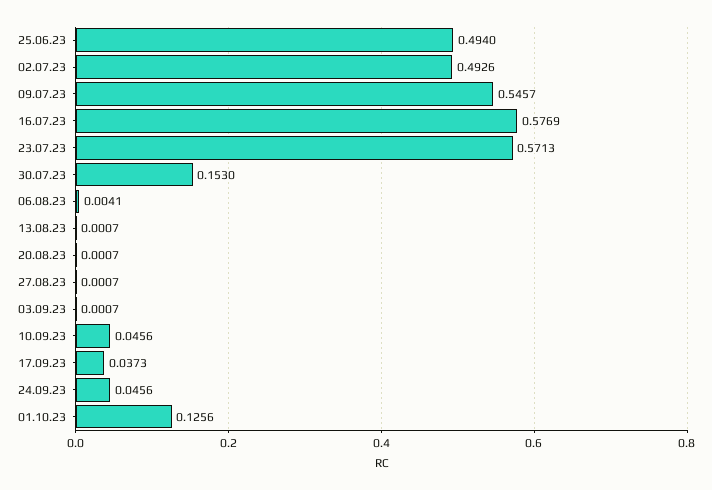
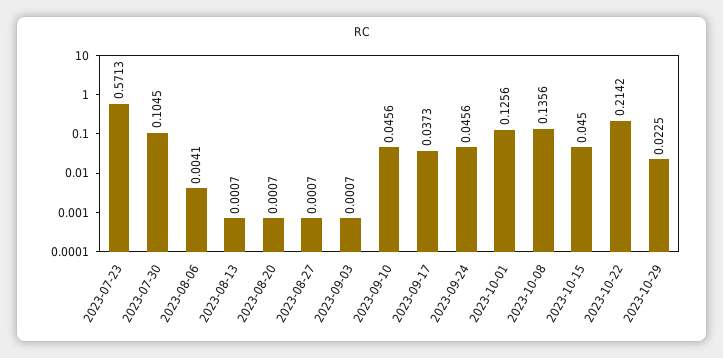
25.06.23: 0.494 -> none
02.07.23: 0.4926 -> none
09.07.23: 0.5457 -> none
16.07.23: 0.5769 -> none
30.07.23: 0.153 -> 0.1045
2023-10-08: none -> 0.1356
2023-10-15: none -> 0.045
2023-10-22: none -> 0.2142
2023-10-29: none -> 0.0225

